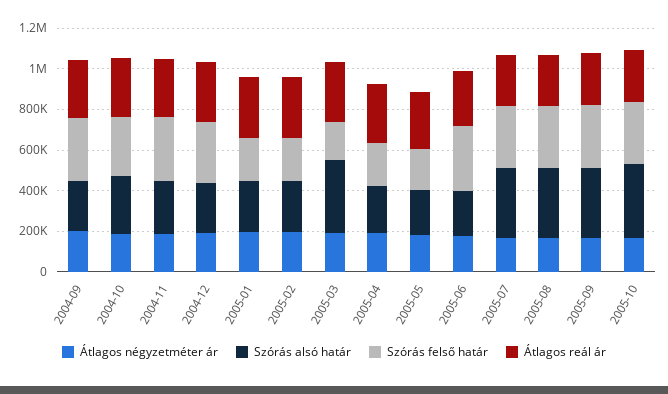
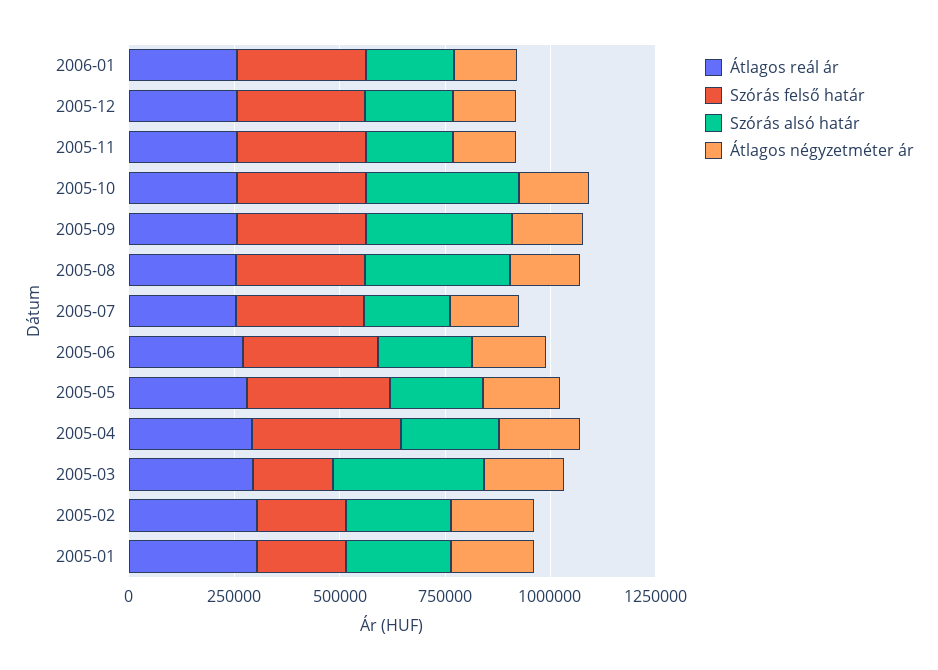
Átlagos négyzetméter ár, 2004-09: 200000 -> none
Szórás alsó határ, 2004-09: 250000 -> none
Szórás felső határ, 2004-09: 300000 -> none
Átlagos reál ár, 2004-09: 300000 -> none
Átlagos négyzetméter ár, 2004-10: 200000 -> none
Szórás alsó határ, 2004-10: 300000 -> none
Szórás felső határ, 2004-10: 300000 -> none
Átlagos reál ár, 2004-10: 300000 -> none
Átlagos négyzetméter ár, 2004-11: 200000 -> none
Szórás alsó határ, 2004-11: 250000 -> none
Szórás felső határ, 2004-11: 300000 -> none
Átlagos reál ár, 2004-11: 300000 -> none
Átlagos négyzetméter ár, 2004-12: 200000 -> none
Szórás alsó határ, 2004-12: 250000 -> none
Szórás felső határ, 2004-12: 300000 -> none
Átlagos reál ár, 2004-12: 300000 -> none
Szórás felső határ, 2005-04: 200000 -> 350000
Szórás felső határ, 2005-05: 200000 -> 350000
Szórás alsó határ, 2005-07: 350000 -> 200000
Átlagos reál ár, 2006-01: none -> 250000
Szórás felső határ, 2006-01: none -> 300000
Szórás alsó határ, 2006-01: none -> 200000
Átlagos négyzetméter ár, 2006-01: none -> 150000
Átlagos reál ár, 2005-12: none -> 250000
Szórás felső határ, 2005-12: none -> 300000
Szórás alsó határ, 2005-12: none -> 200000
Átlagos négyzetméter ár, 2005-12: none -> 150000
Átlagos reál ár, 2005-11: none -> 250000
Szórás felső határ, 2005-11: none -> 300000
Szórás alsó határ, 2005-11: none -> 200000
Átlagos négyzetméter ár, 2005-11: none -> 150000

